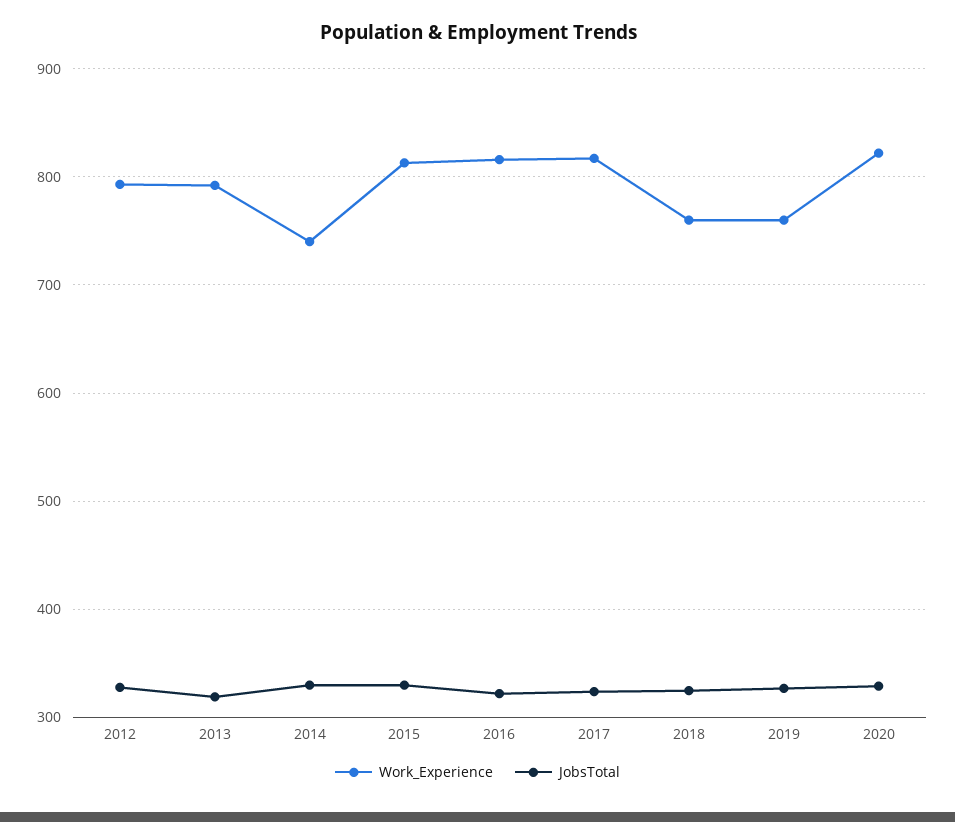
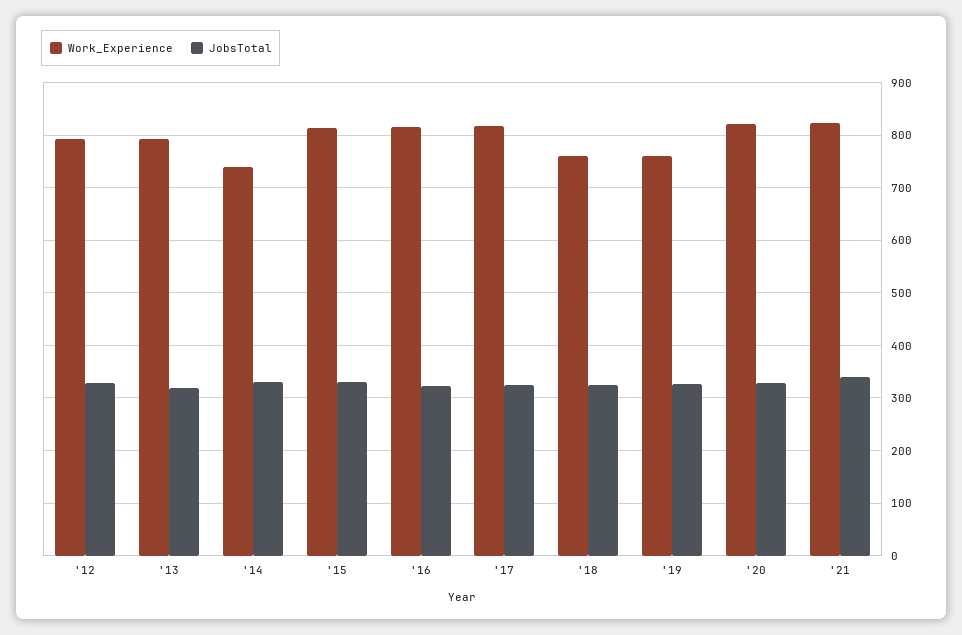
Work_Experience, '21: none -> 820
JobsTotal, '21: none -> 340

